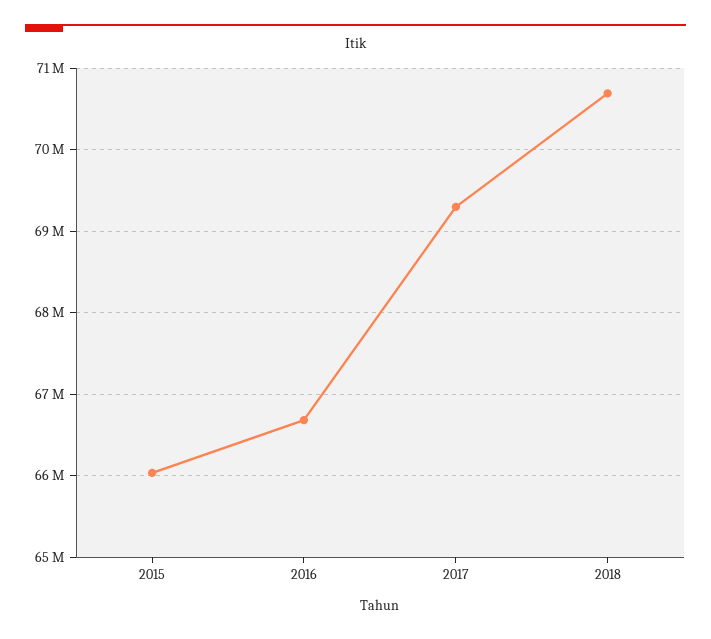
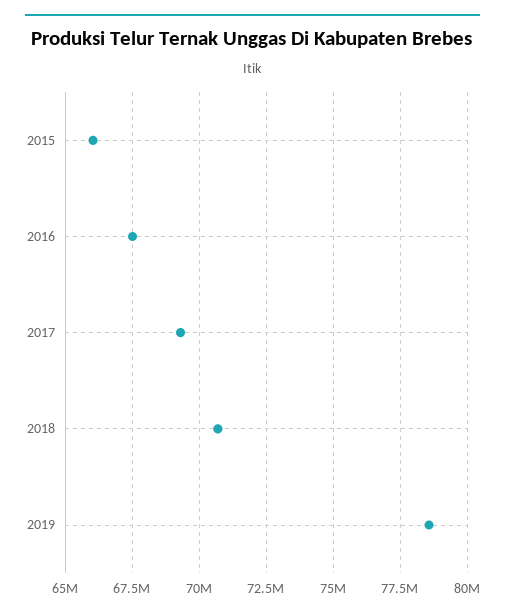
2016: 66700000 -> 67500000
2019: none -> 78500000

